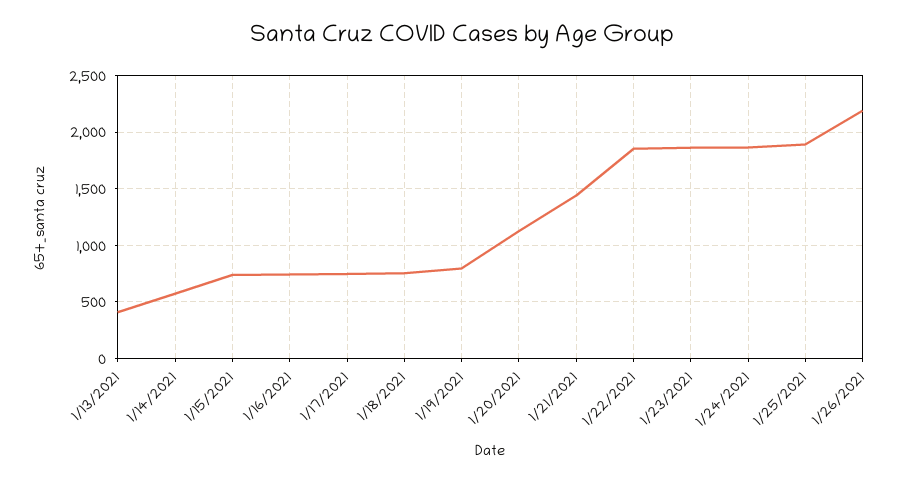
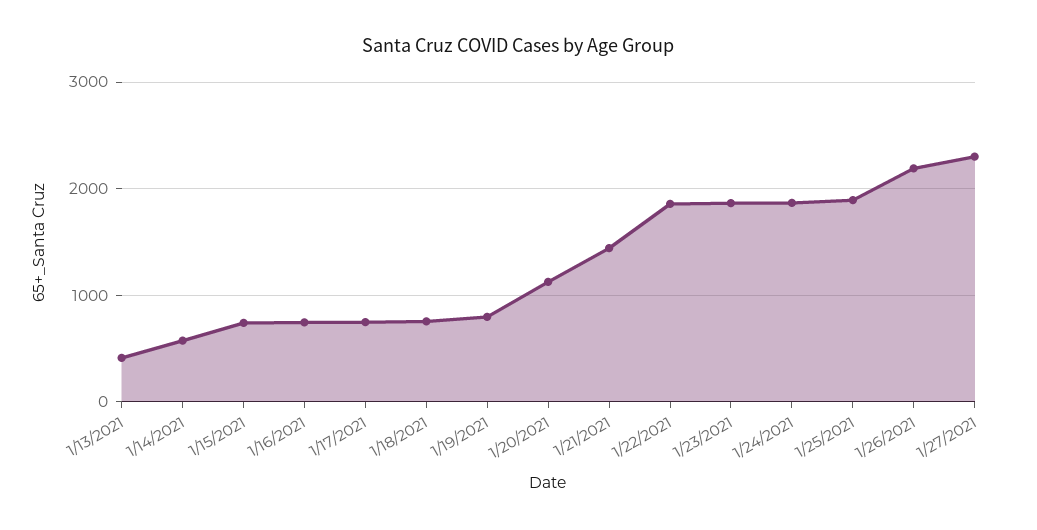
1/27/2021: none -> 2300

